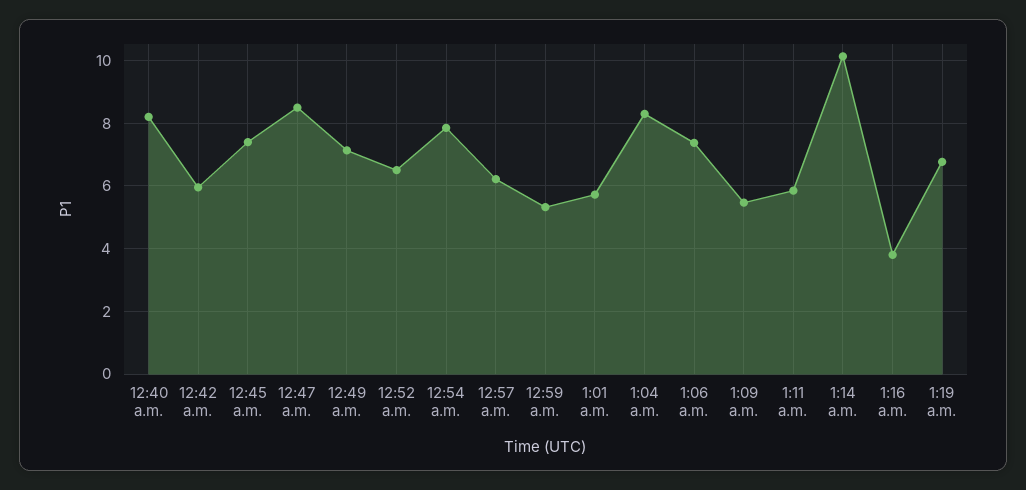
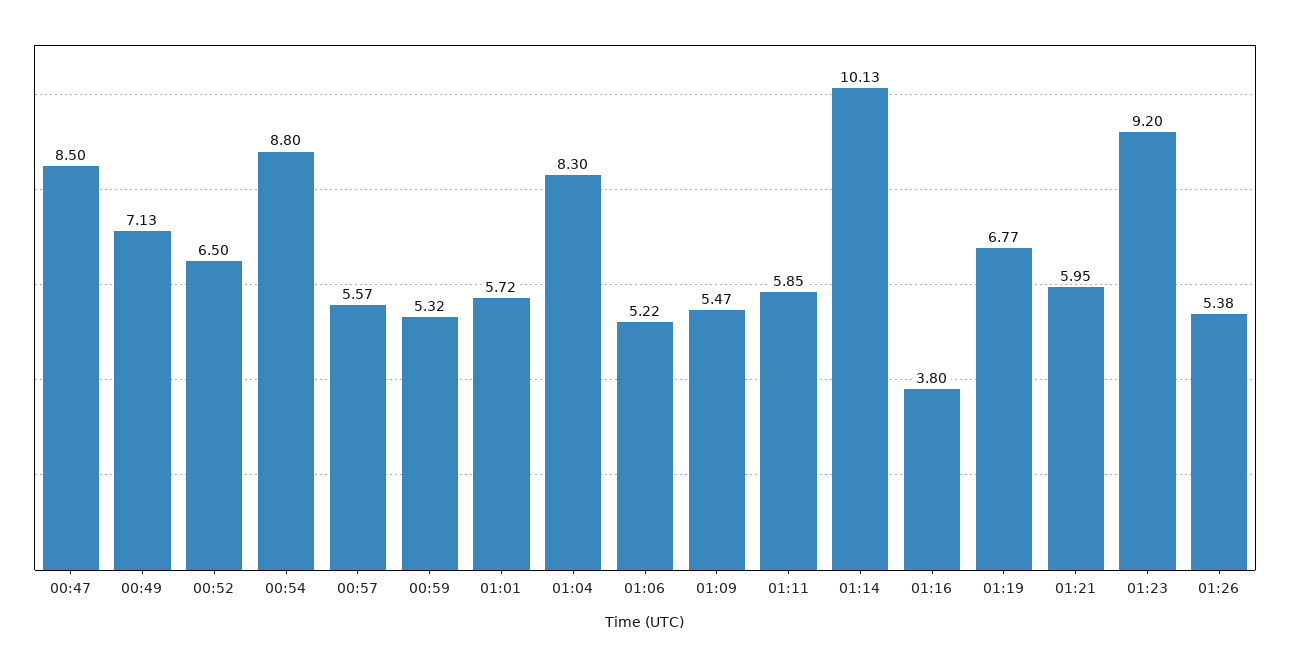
12:40 a.m.: 8.2 -> none
12:42 a.m.: 6 -> none
12:45 a.m.: 7.4 -> none
12:54 a.m.: 7.8 -> 8.8
12:57 a.m.: 6.2 -> 5.57
1:06 a.m.: 7.4 -> 5.22
01:21: none -> 5.95
01:23: none -> 9.2
01:26: none -> 5.38

